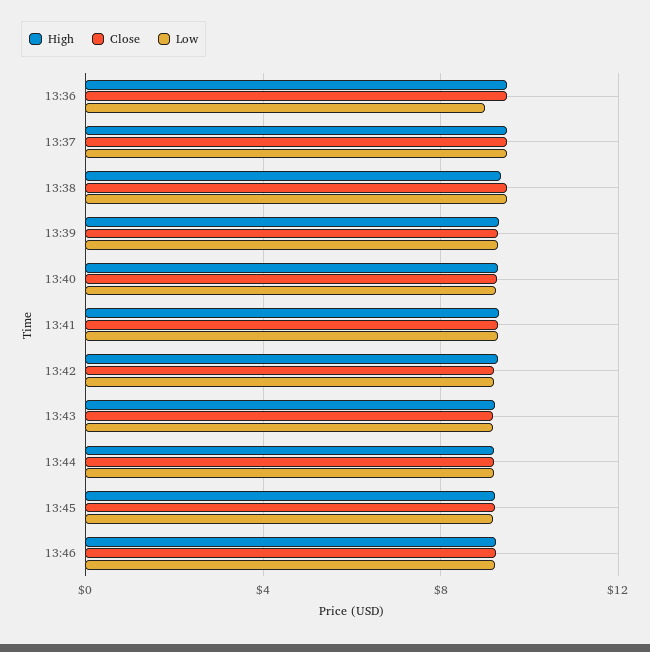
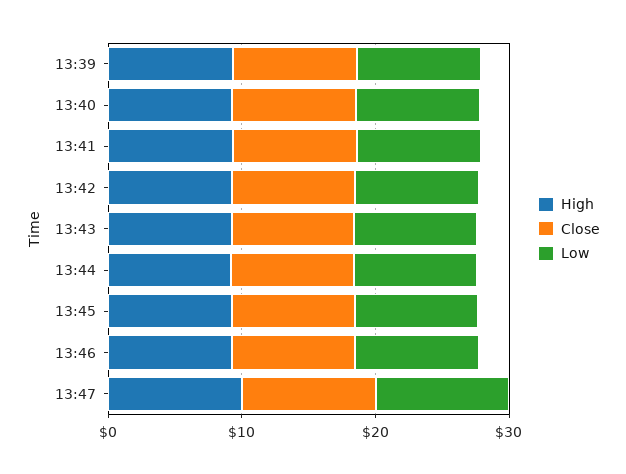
High, 13:36: 9.5 -> none
Close, 13:36: 9.5 -> none
Low, 13:36: 9 -> none
High, 13:37: 9.5 -> none
Close, 13:37: 9.5 -> none
Low, 13:37: 9.5 -> none
High, 13:38: 9.5 -> none
Close, 13:38: 9.5 -> none
Low, 13:38: 9.5 -> none
High, 13:47: none -> 10
Close, 13:47: none -> 10
Low, 13:47: none -> 10

